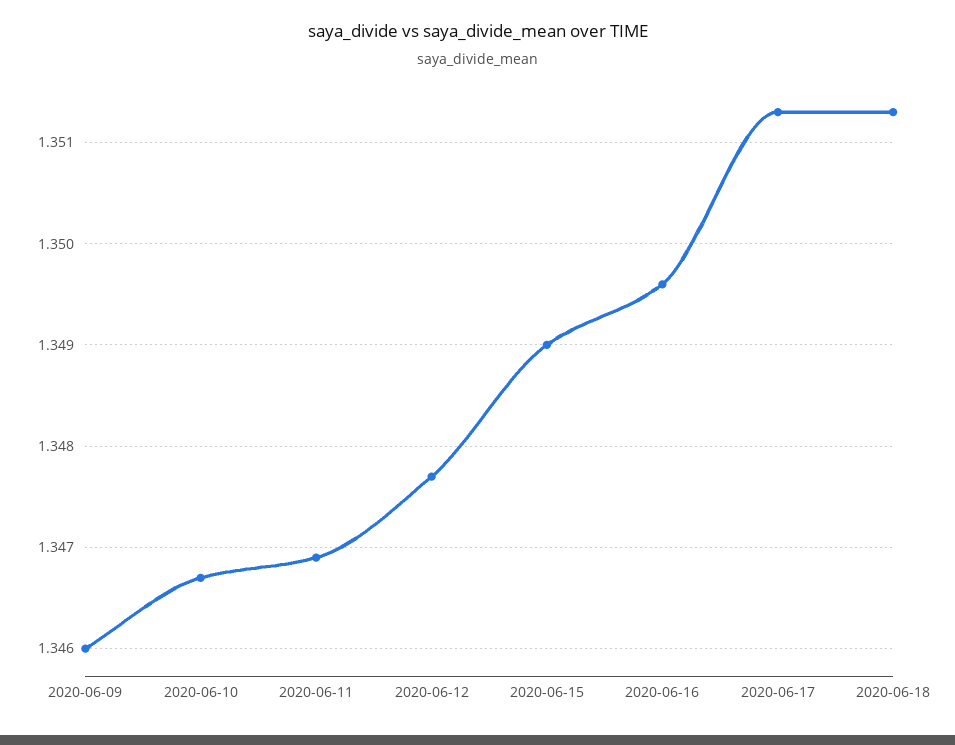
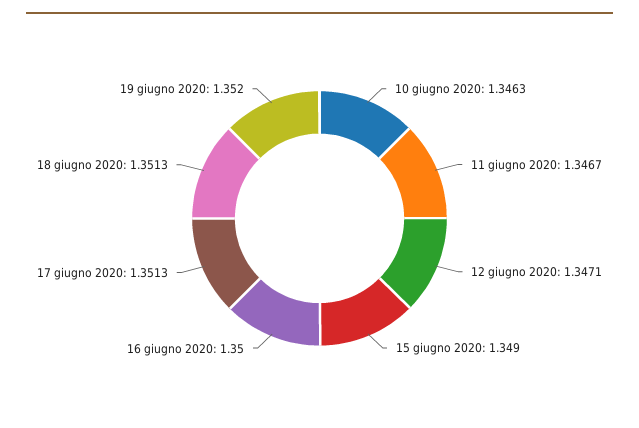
2020-06-09: 1.346 -> none
2020-06-10: 1.3467 -> 1.3463
2020-06-11: 1.3469 -> 1.3467
2020-06-12: 1.3477 -> 1.3471
2020-06-16: 1.3496 -> 1.35
19 giugno 2020: none -> 1.352

